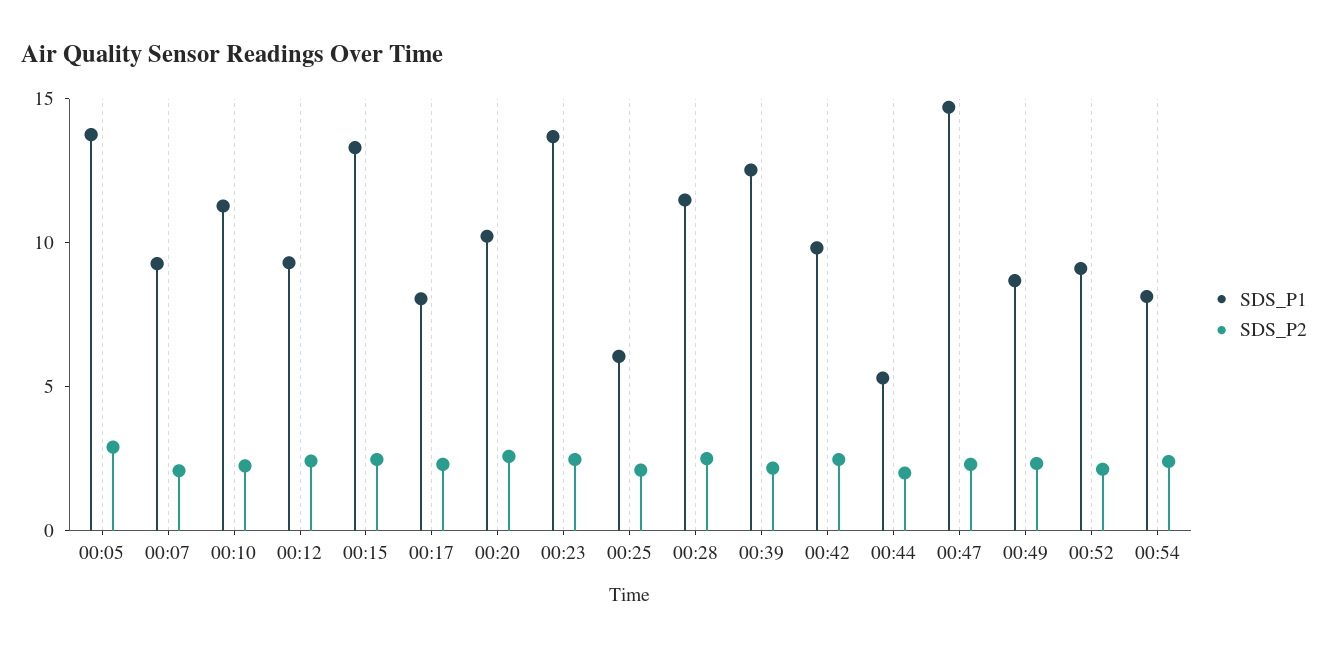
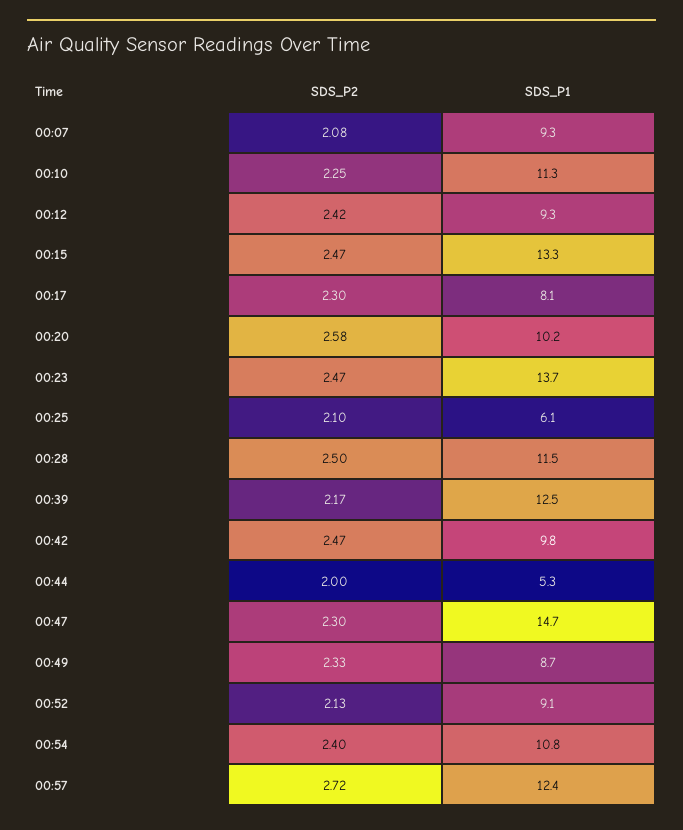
SDS_P1, 00:05: 14 -> none
SDS_P2, 00:05: 3 -> none
SDS_P1, 00:54: 8 -> 10.8
SDS_P2, 00:57: none -> 2.72
SDS_P1, 00:57: none -> 12.4

